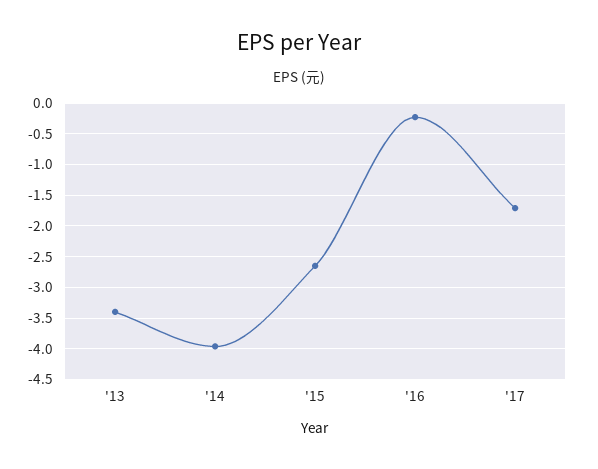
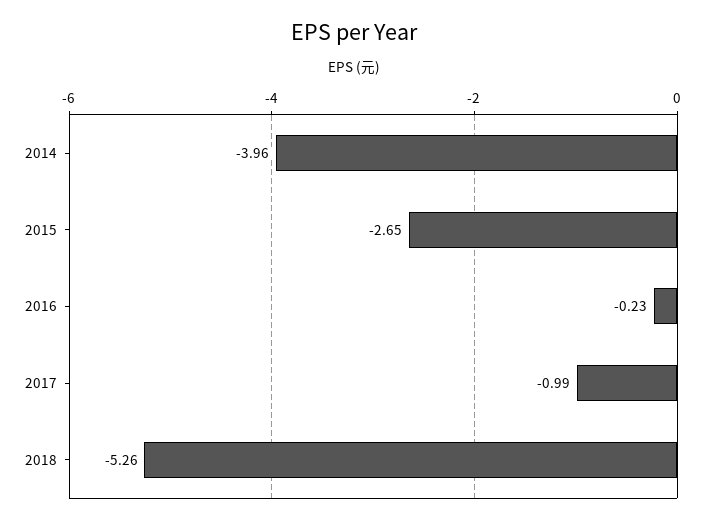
'13: -3.4 -> none
'17: -1.7 -> -0.99
2018: none -> -5.26

